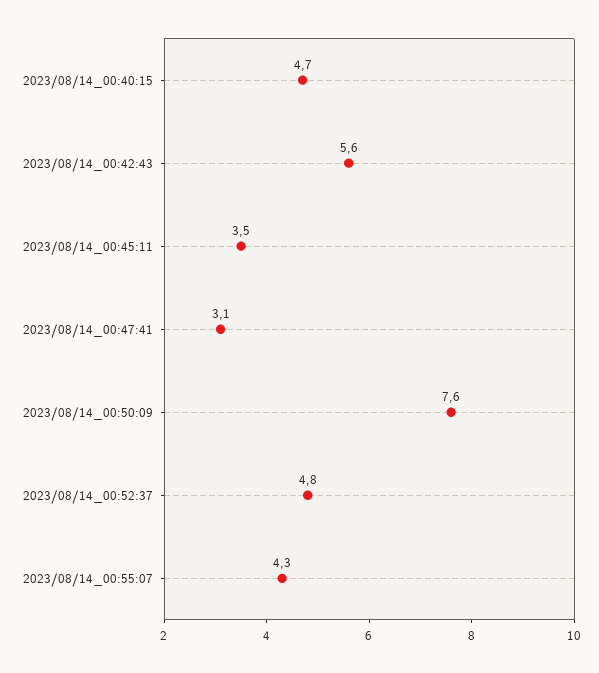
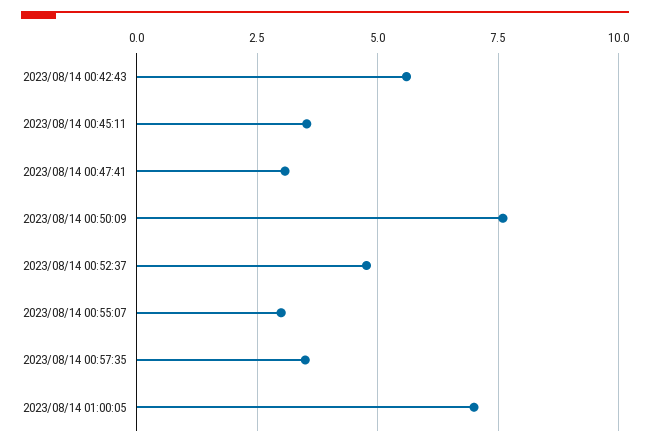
2023/08/14_00:40:15: 4.7 -> none
2023/08/14_00:55:07: 4.3 -> 3
2023/08/14 00:57:35: none -> 3.5
2023/08/14 01:00:05: none -> 7

